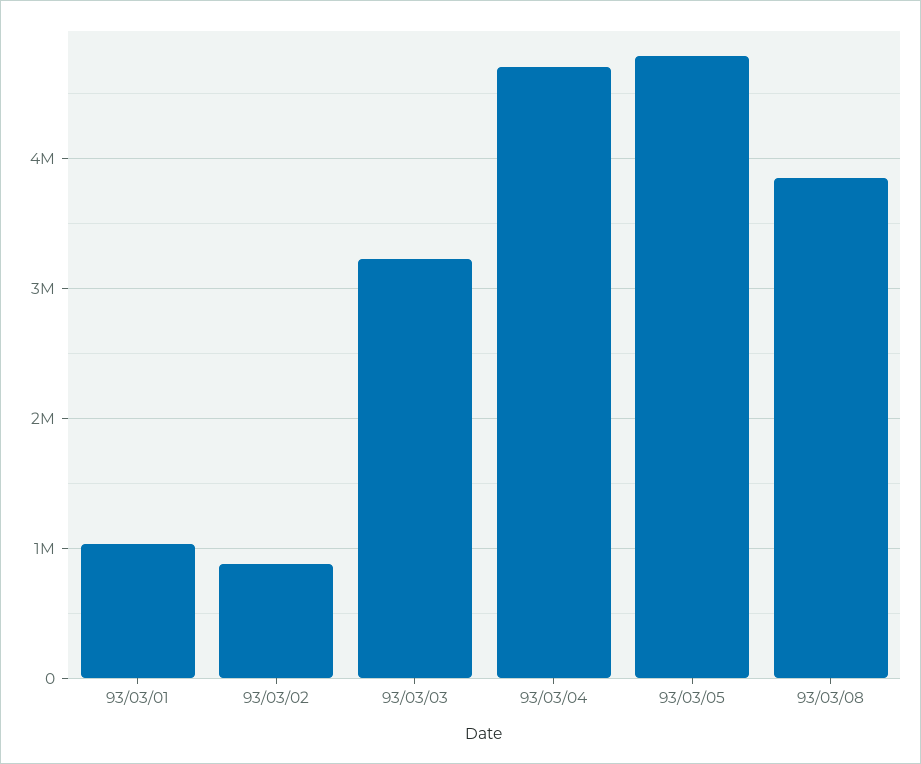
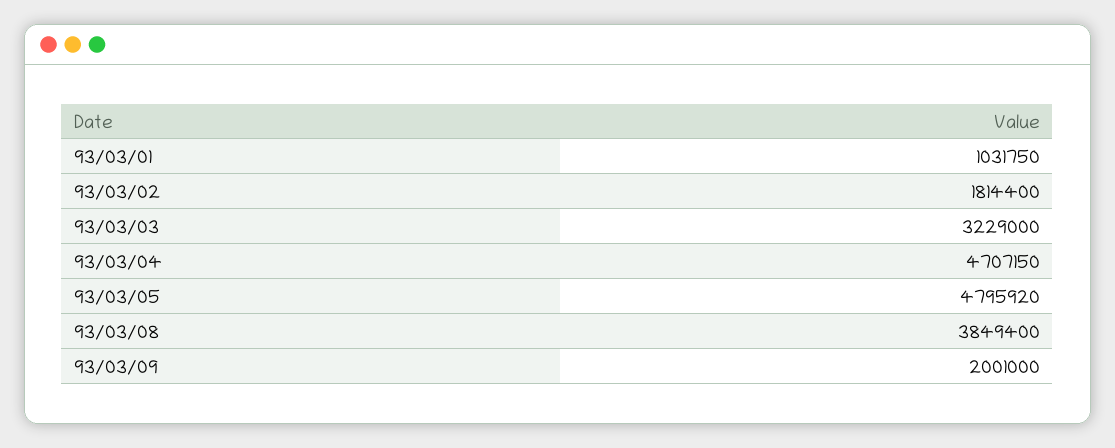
93/03/02: 900000 -> 1814400
93/03/09: none -> 2001000

